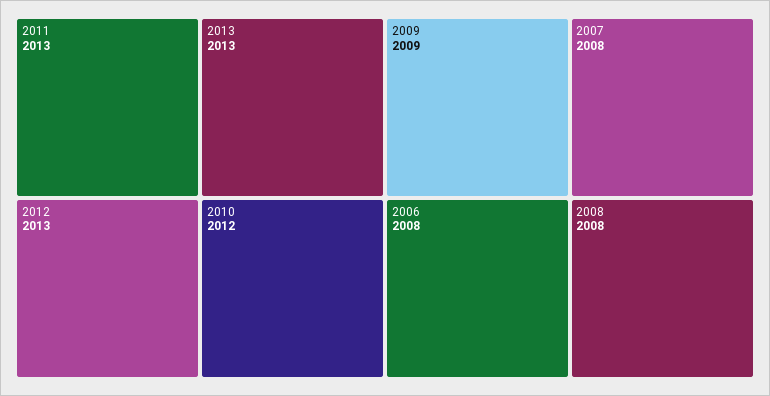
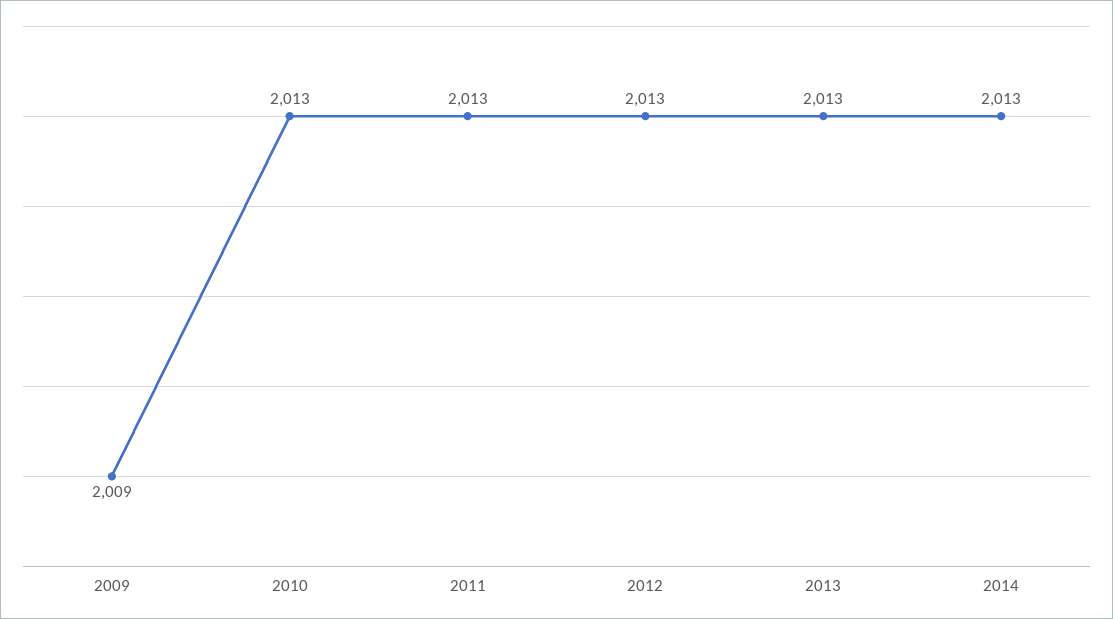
2010: 2012 -> 2013
2006: 2008 -> none
2007: 2008 -> none
2008: 2008 -> none
2014: none -> 2013

